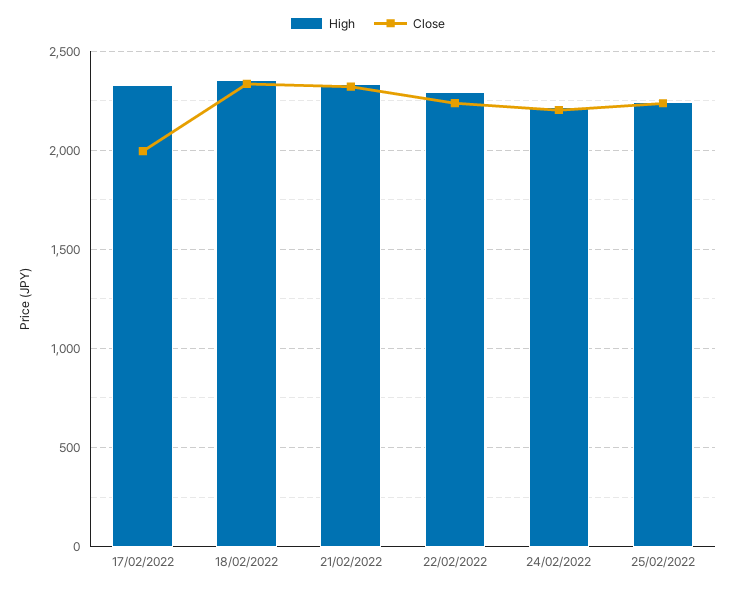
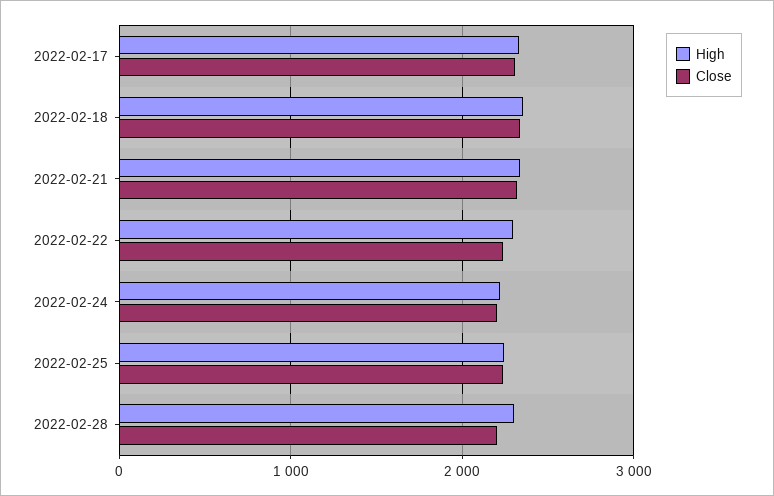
Close, 17/02/2022: 2000 -> 2300
High, 2022-02-28: none -> 2300
Close, 2022-02-28: none -> 2200

